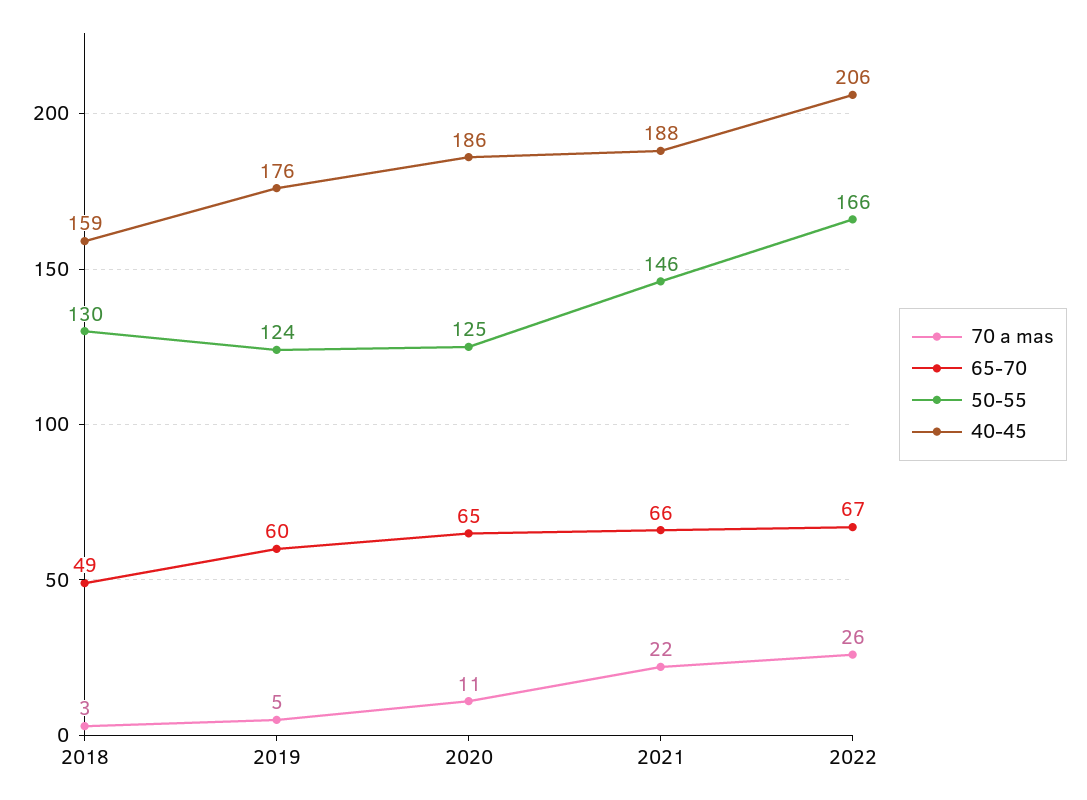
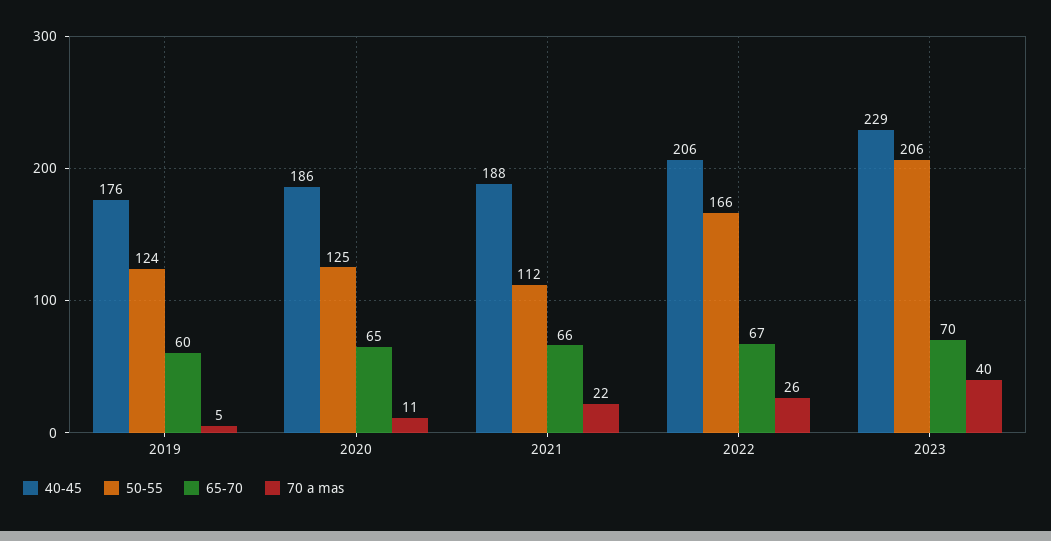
70 a mas, 2018: 3 -> none
65-70, 2018: 49 -> none
50-55, 2018: 130 -> none
40-45, 2018: 159 -> none
50-55, 2021: 146 -> 112
40-45, 2023: none -> 229
50-55, 2023: none -> 206
65-70, 2023: none -> 70
70 a mas, 2023: none -> 40

